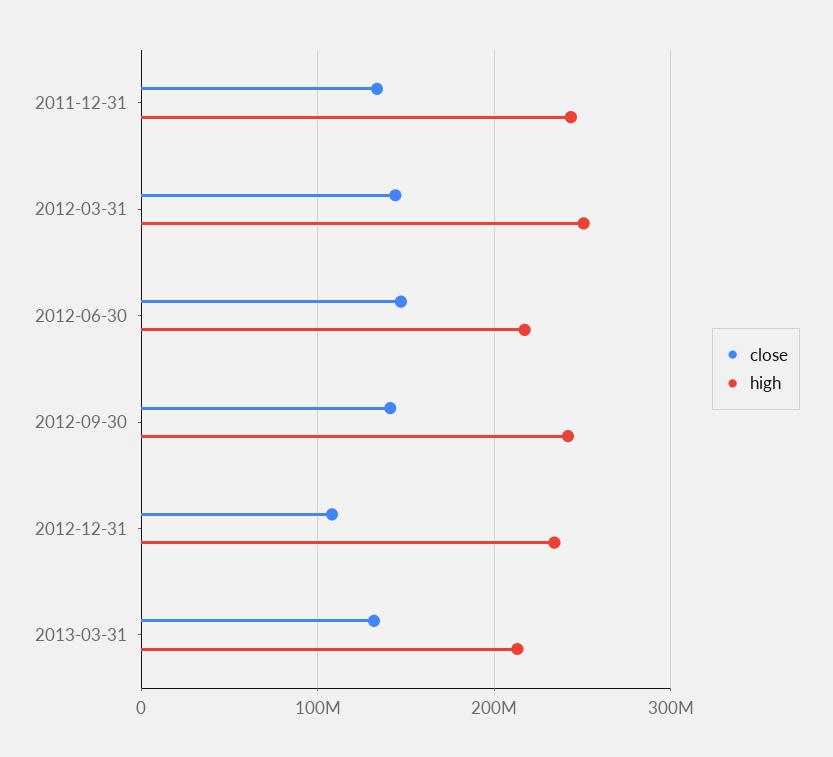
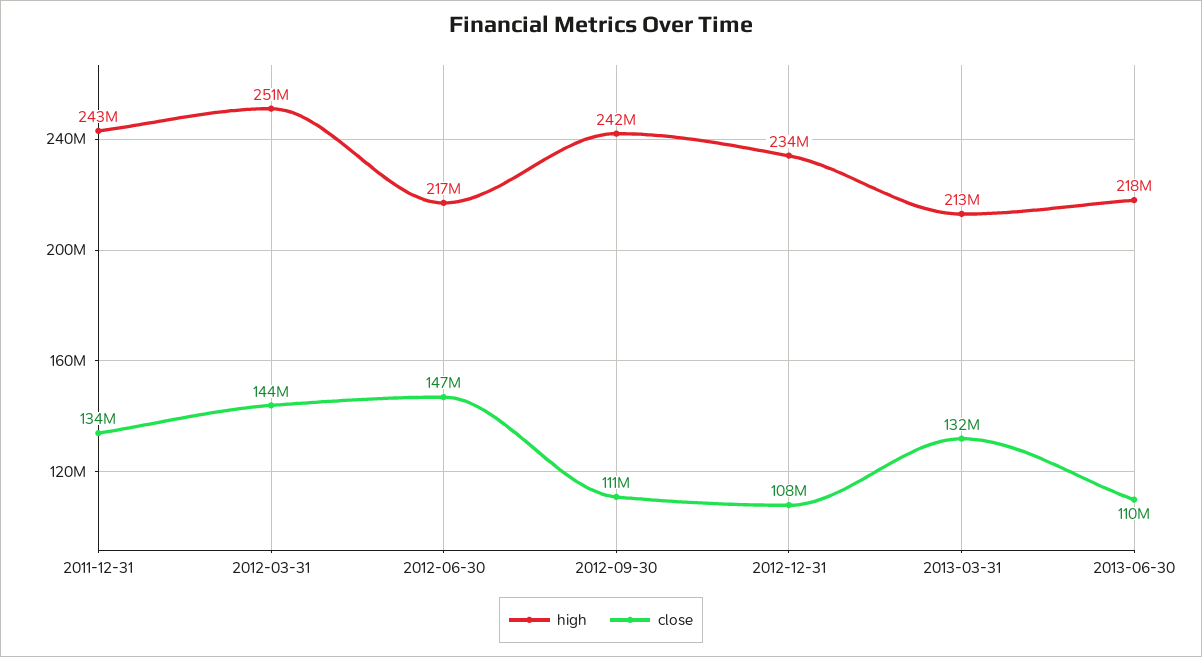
close, 2012-09-30: 140000000 -> 111000000
high, 2013-06-30: none -> 218000000
close, 2013-06-30: none -> 110000000

